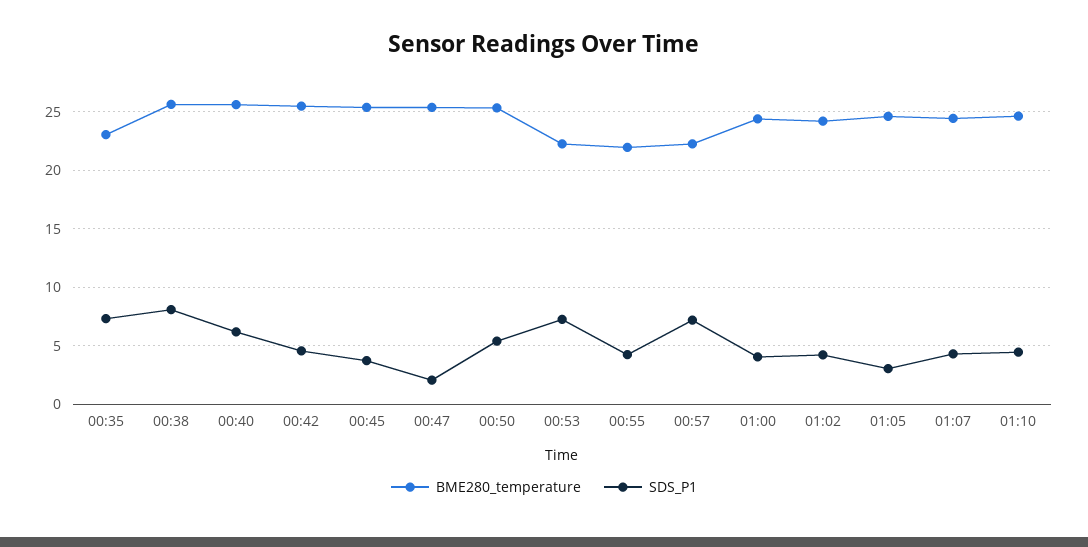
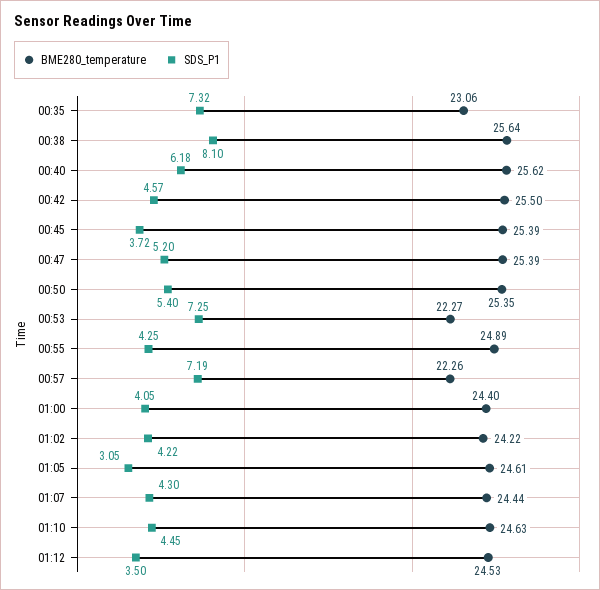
SDS_P1, 00:47: 2 -> 5.2
BME280_temperature, 00:55: 22 -> 24.89
BME280_temperature, 01:12: none -> 24.53
SDS_P1, 01:12: none -> 3.5

